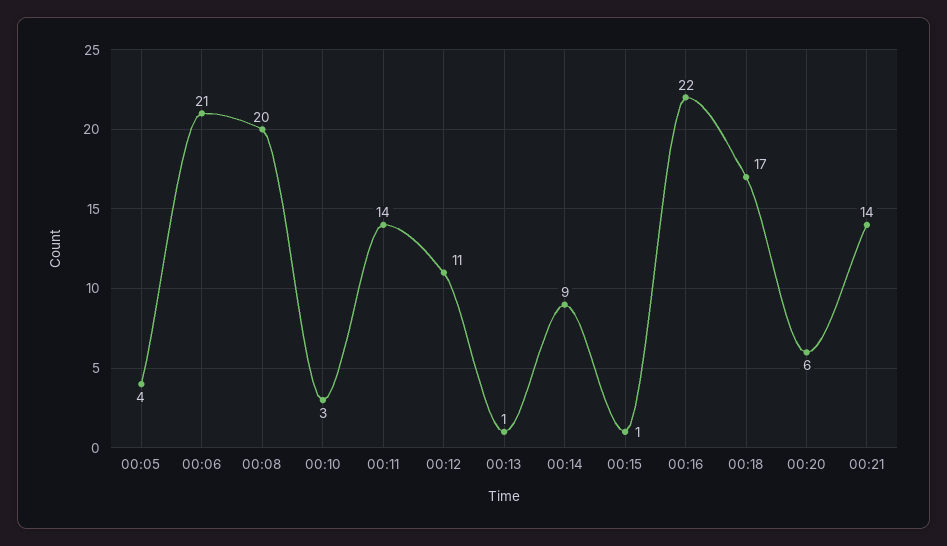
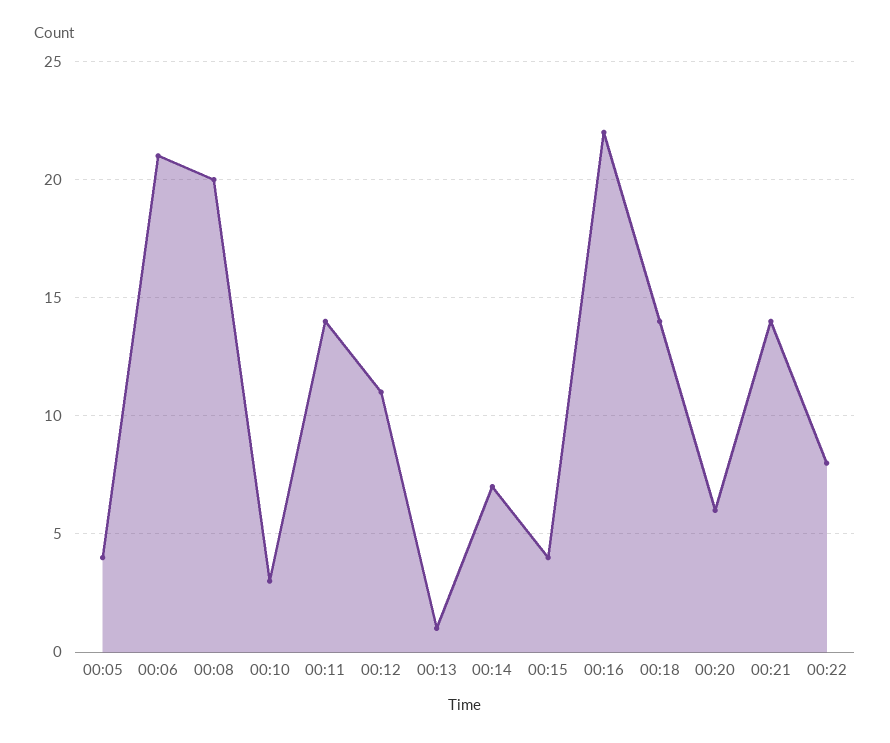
00:14: 9 -> 7
00:15: 1 -> 4
00:18: 17 -> 14
00:22: none -> 8

